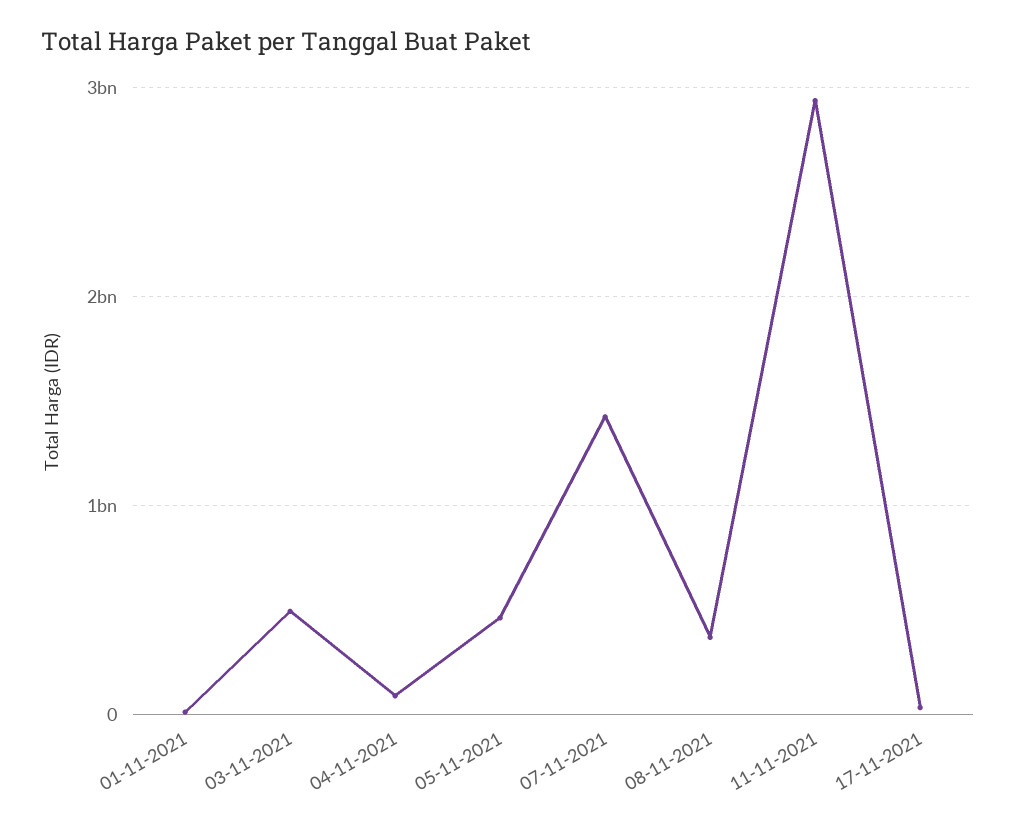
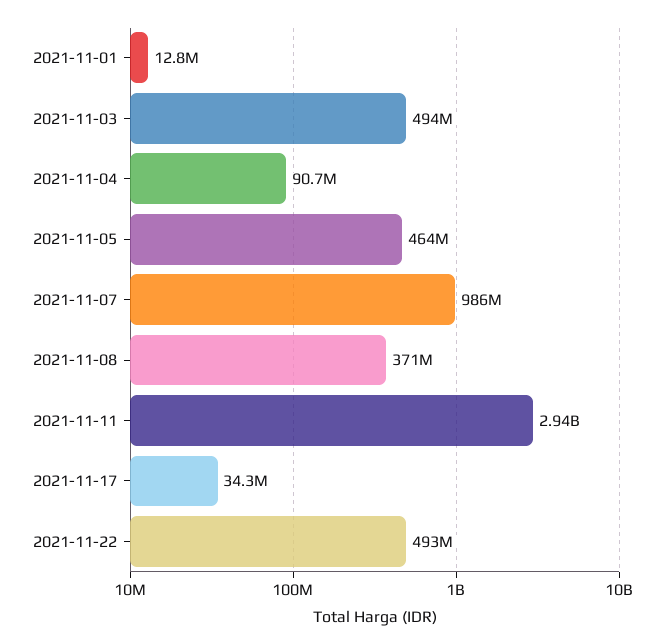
07-11-2021: 1400000000 -> 986000000
2021-11-22: none -> 493000000

